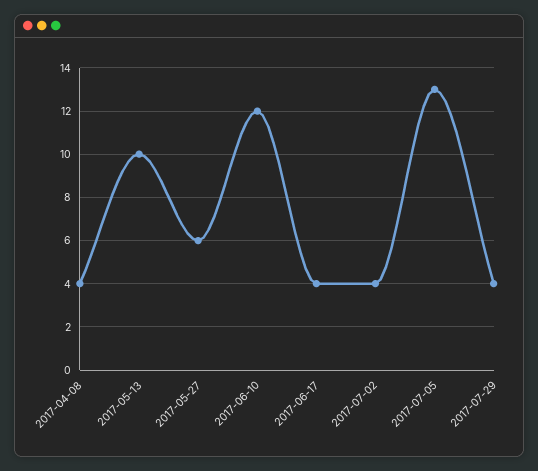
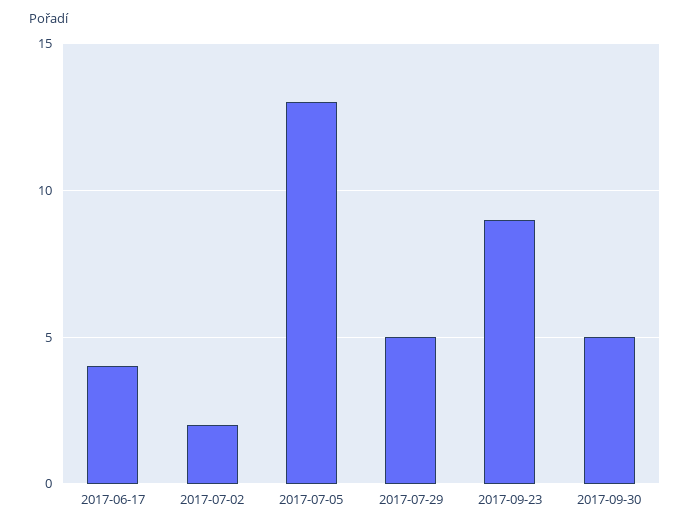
2017-04-08: 4 -> none
2017-05-13: 10 -> none
2017-05-27: 6 -> none
2017-06-10: 12 -> none
2017-07-02: 4 -> 2
2017-07-29: 4 -> 5
2017-09-23: none -> 9
2017-09-30: none -> 5

